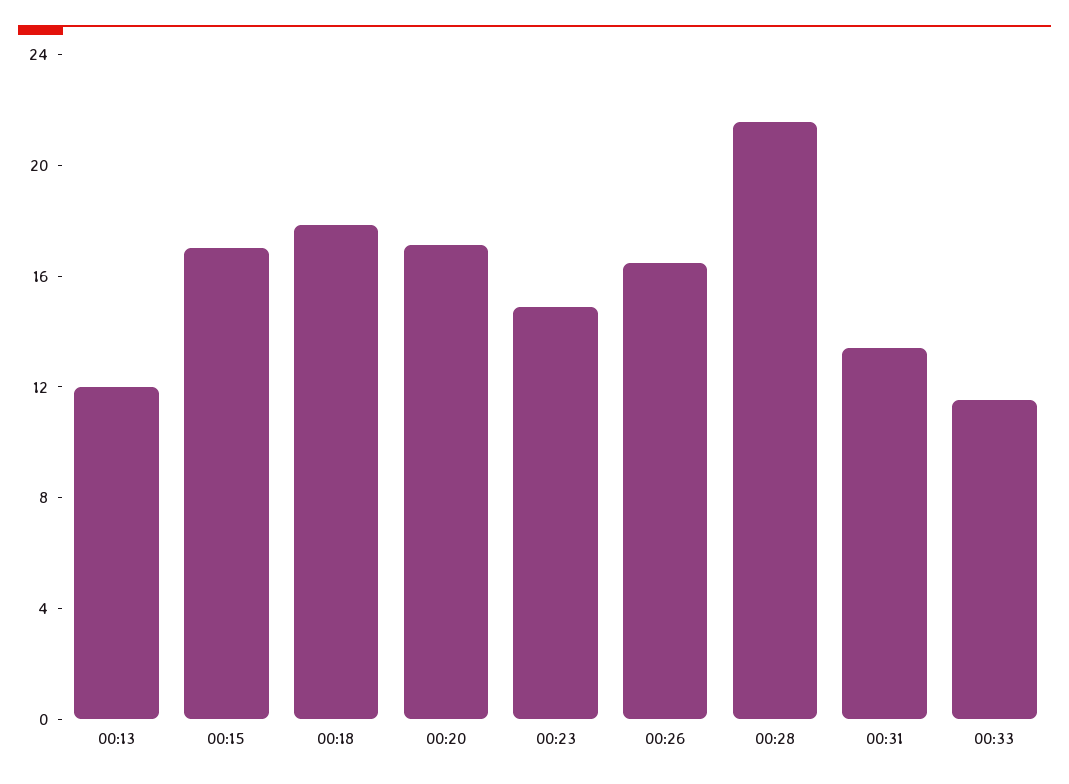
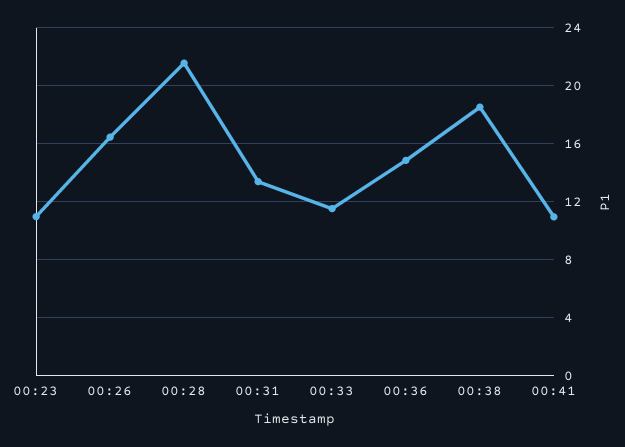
00:13: 12 -> none
00:15: 17 -> none
00:18: 18 -> none
00:20: 17 -> none
00:23: 15 -> 11
00:36: none -> 15
00:38: none -> 18.5
00:41: none -> 11

